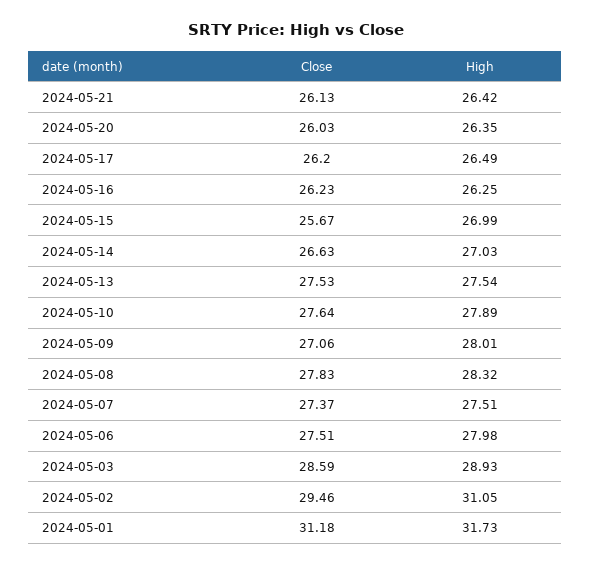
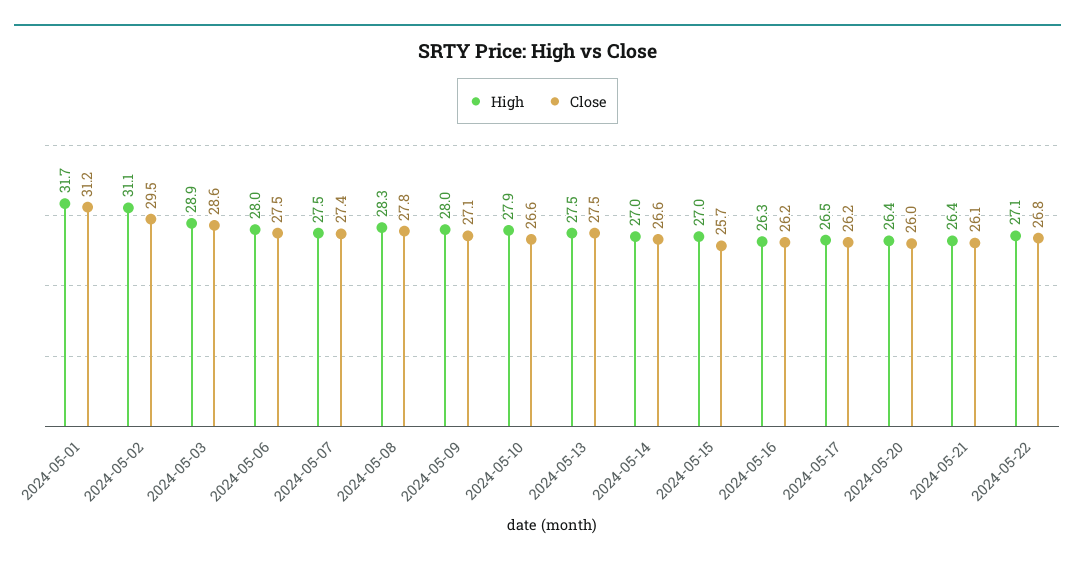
Close, 2024-05-10: 27.64 -> 26.6
High, 2024-05-22: none -> 27.1
Close, 2024-05-22: none -> 26.8

